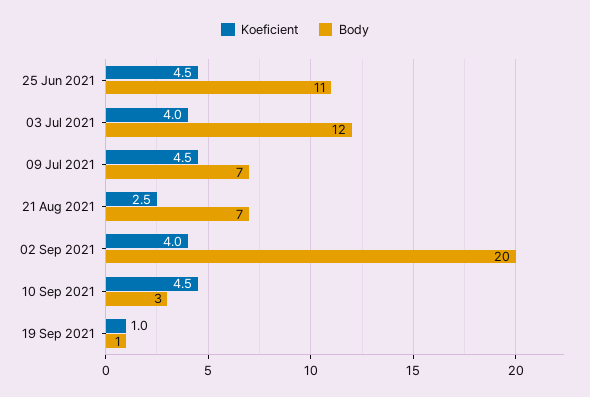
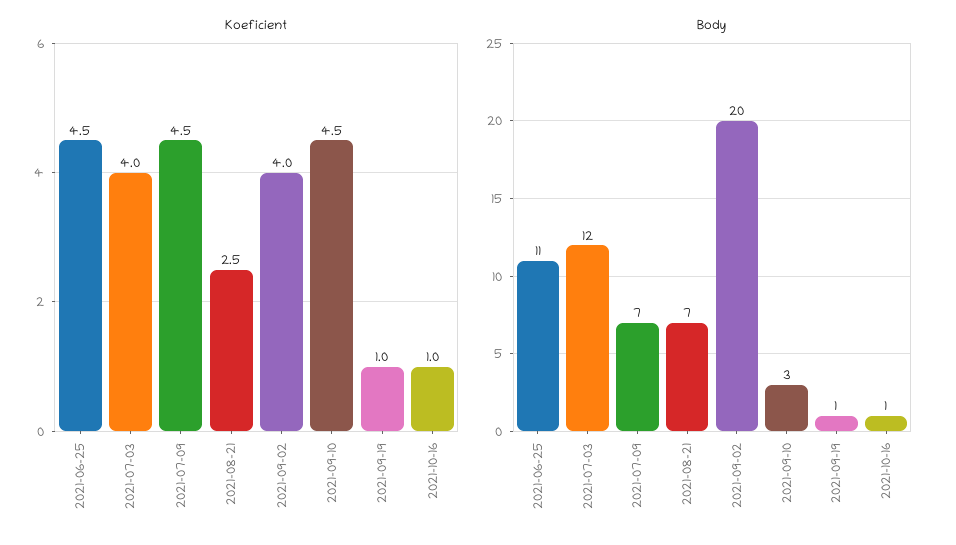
Koeficient, 2021-10-16: none -> 1
Body, 2021-10-16: none -> 1

